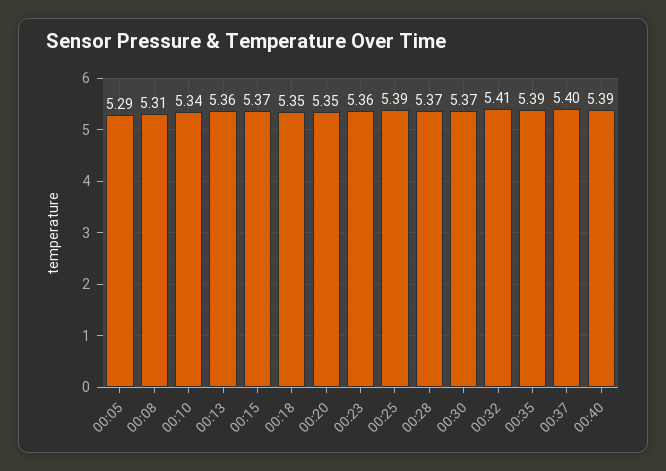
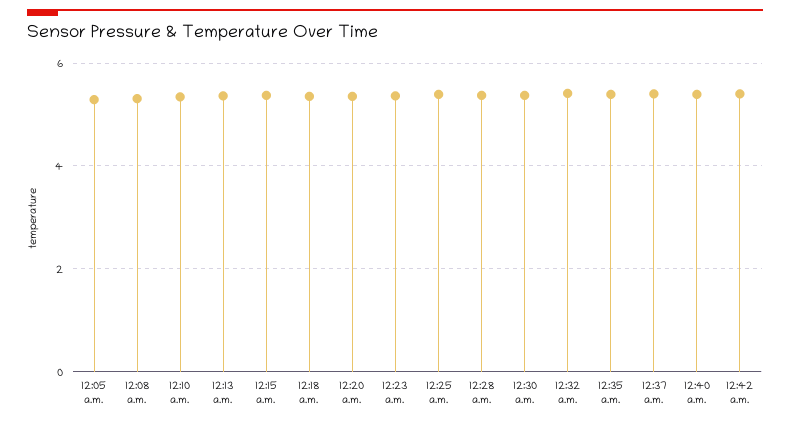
12:42 a.m.: none -> 5.4

